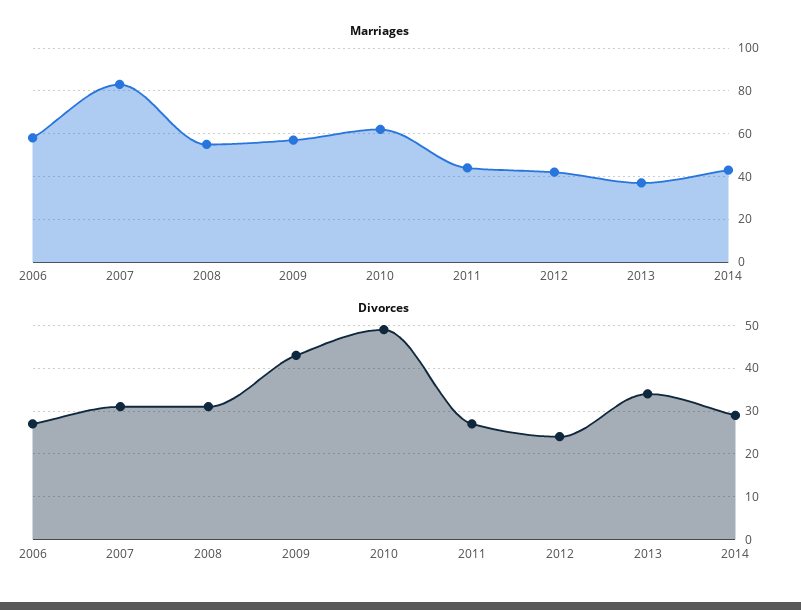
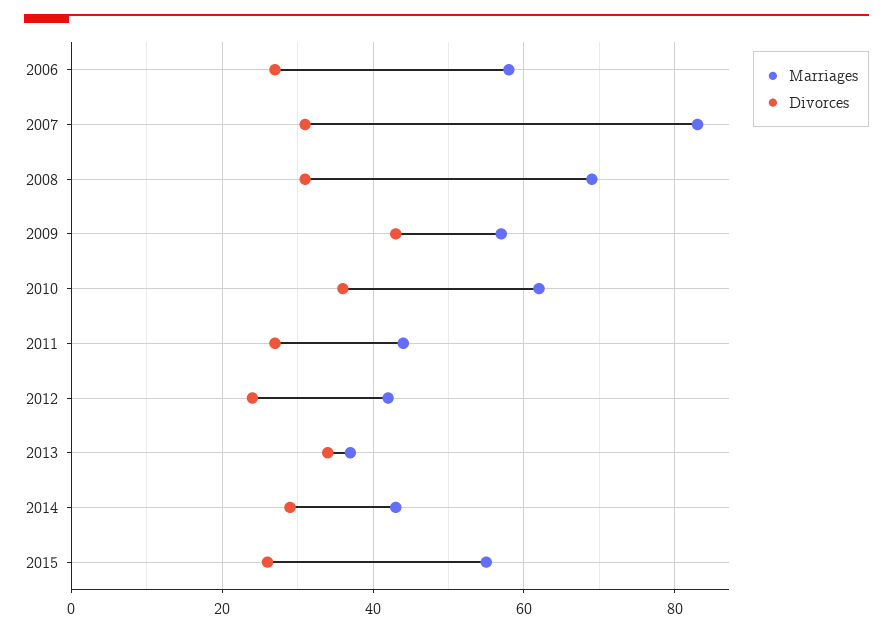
Marriages, 2008: 55 -> 70
Divorces, 2010: 50 -> 35
Marriages, 2015: none -> 55
Divorces, 2015: none -> 25

